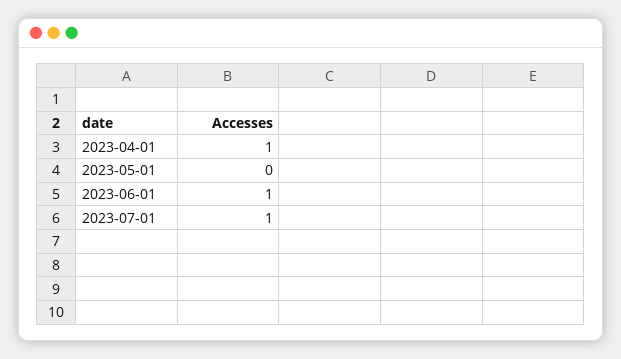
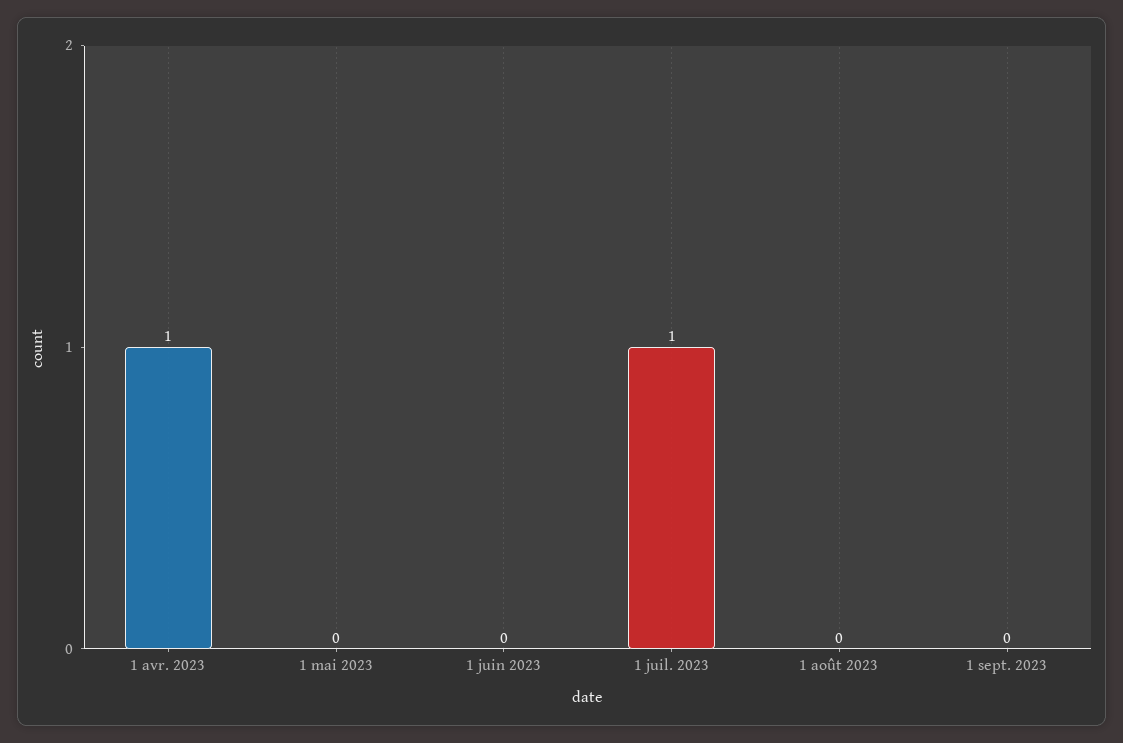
2023-06-01: 1 -> 0
1 août 2023: none -> 0
1 sept. 2023: none -> 0

